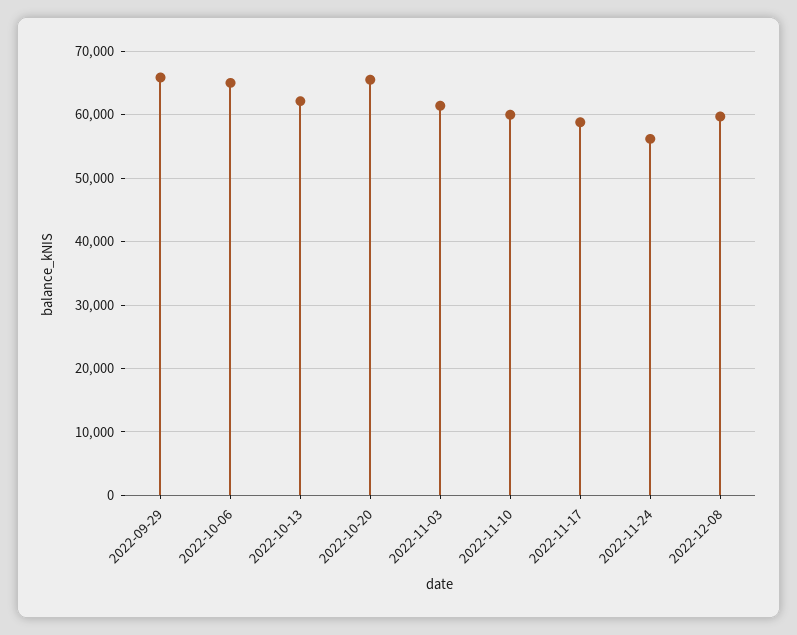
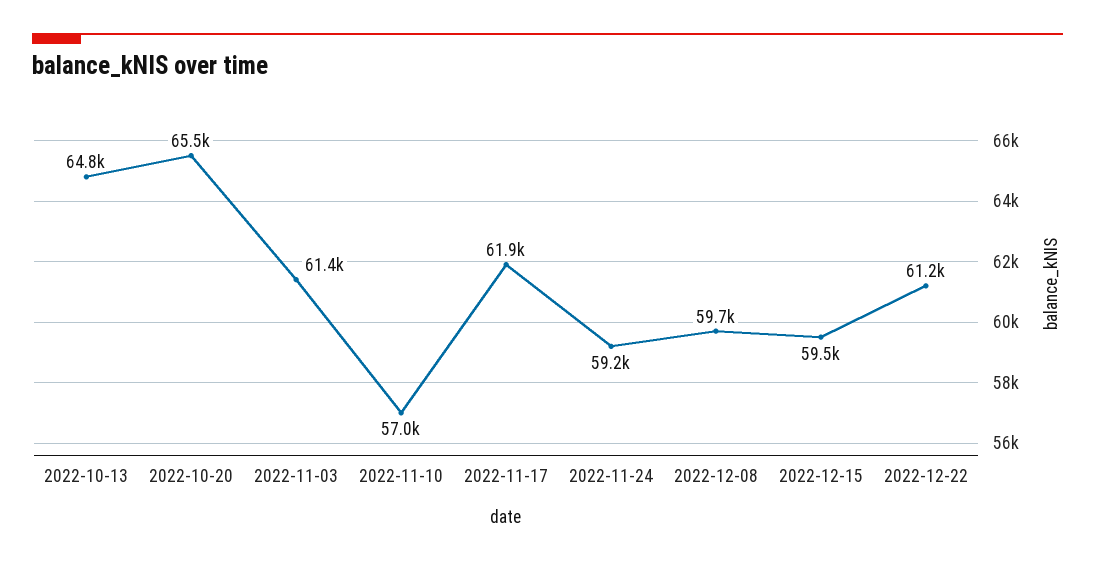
2022-09-29: 66000 -> none
2022-10-06: 65000 -> none
2022-10-13: 62000 -> 64800
2022-11-10: 60000 -> 57000
2022-11-17: 59000 -> 61900
2022-11-24: 56000 -> 59200
2022-12-15: none -> 59500
2022-12-22: none -> 61200

